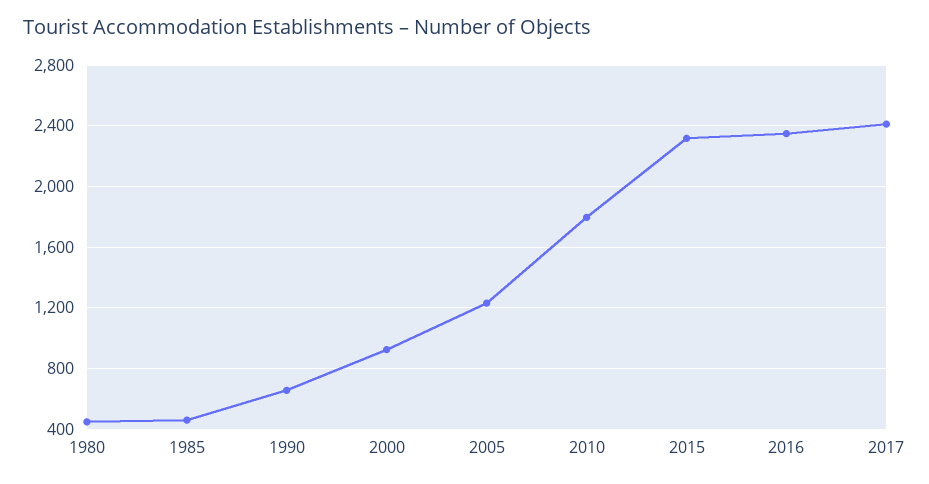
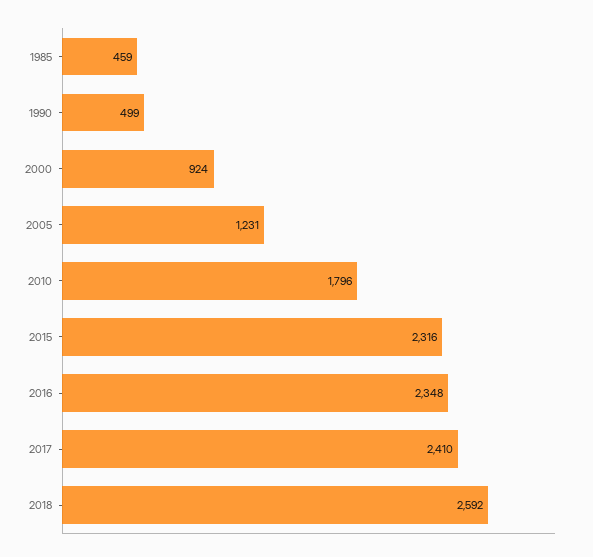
1980: 450 -> none
1990: 650 -> 499
2018: none -> 2592

